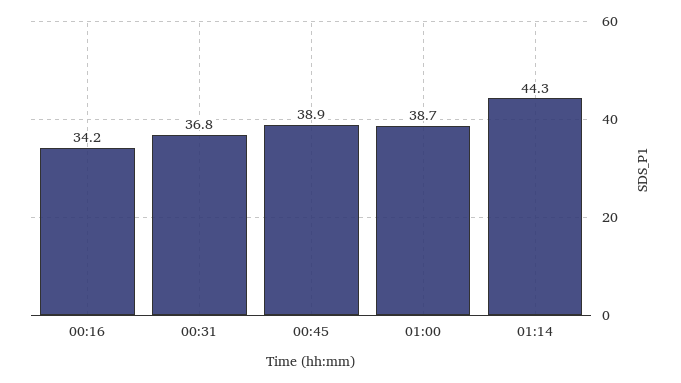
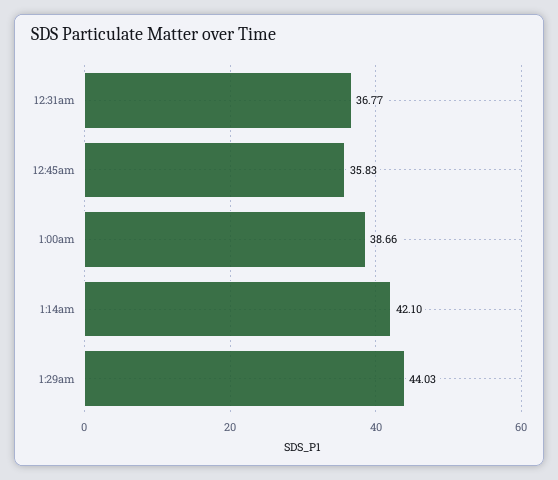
00:16: 34.2 -> none
00:45: 38.9 -> 35.83
01:14: 44.3 -> 42.1
1:29am: none -> 44.03

